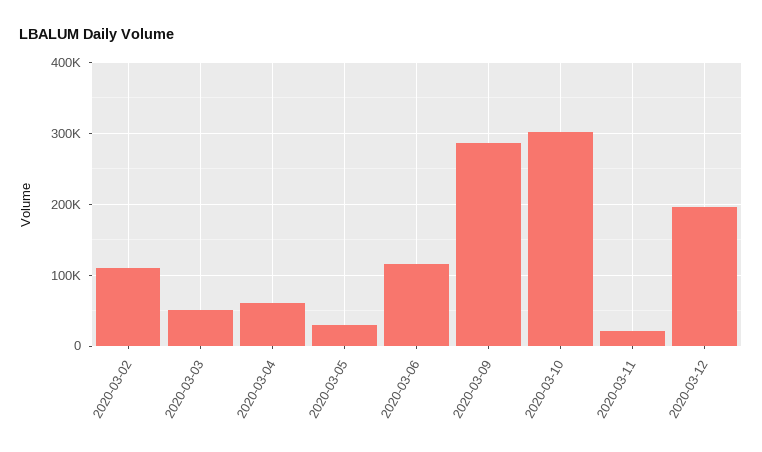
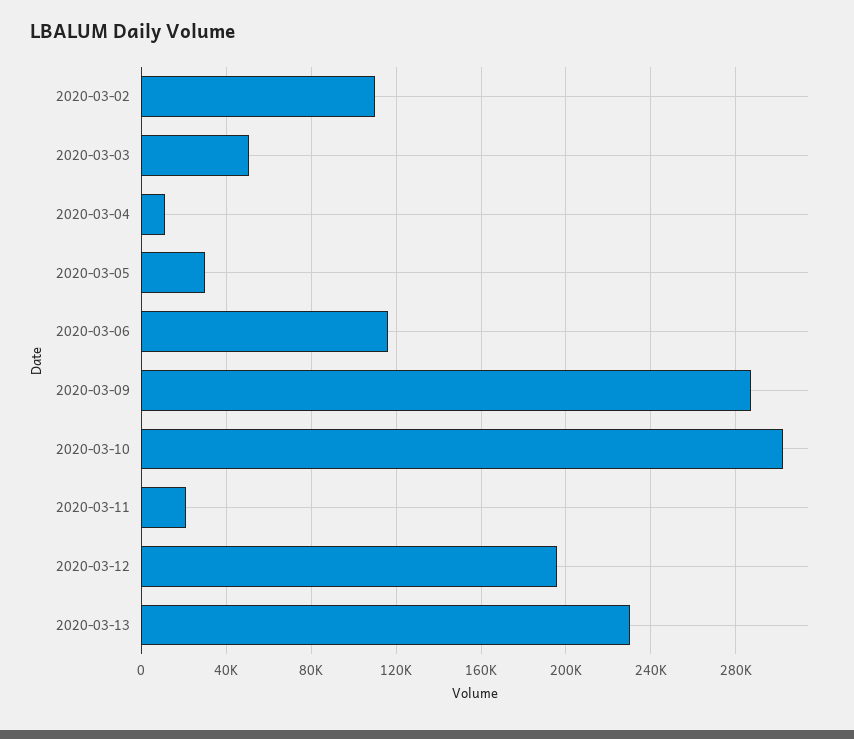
2020-03-04: 60000 -> 10000
2020-03-13: none -> 230000

